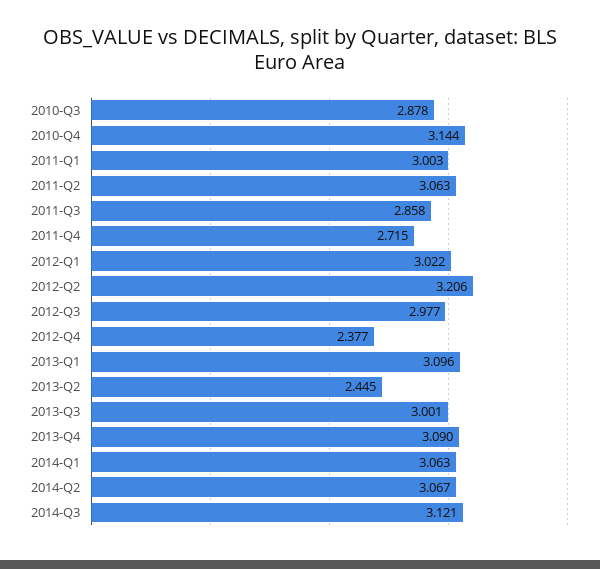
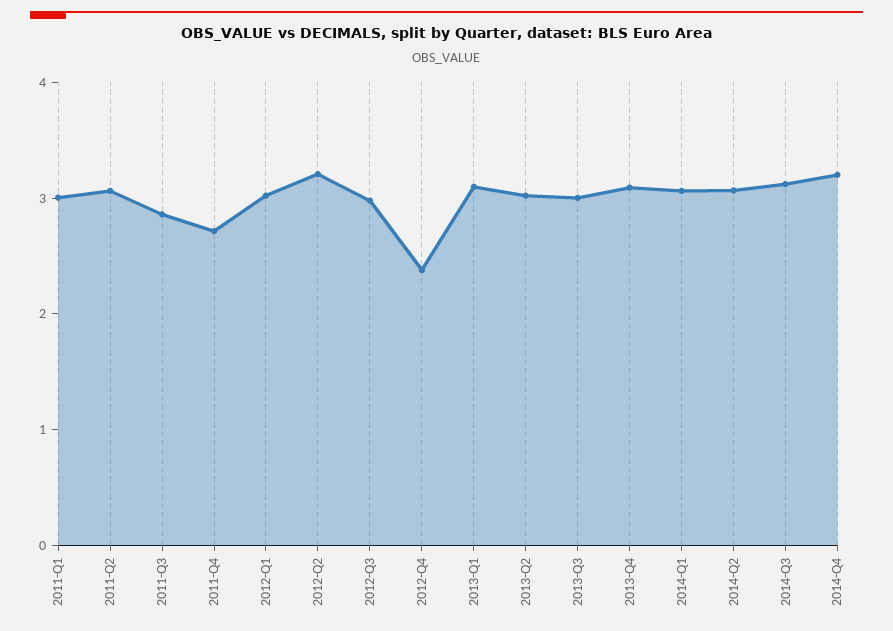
2010-Q3: 2.878 -> none
2010-Q4: 3.144 -> none
2013-Q2: 2.445 -> 3
2014-Q4: none -> 3.2

